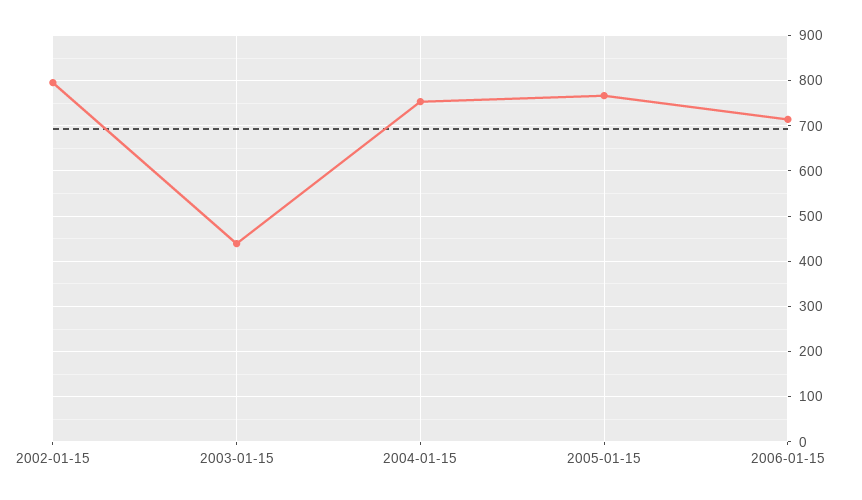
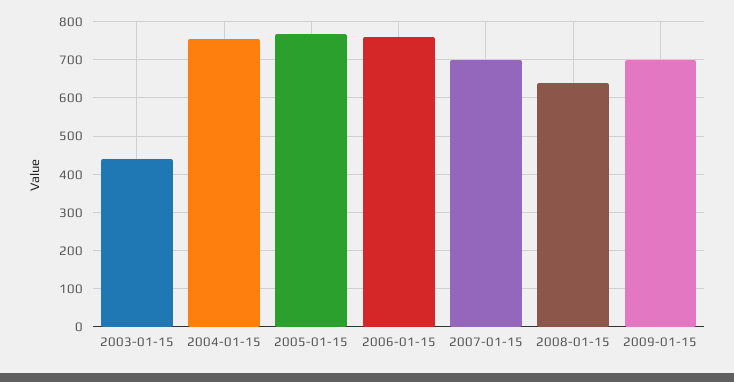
2002-01-15: 800 -> none
2006-01-15: 720 -> 760
2007-01-15: none -> 700
2008-01-15: none -> 640
2009-01-15: none -> 700

